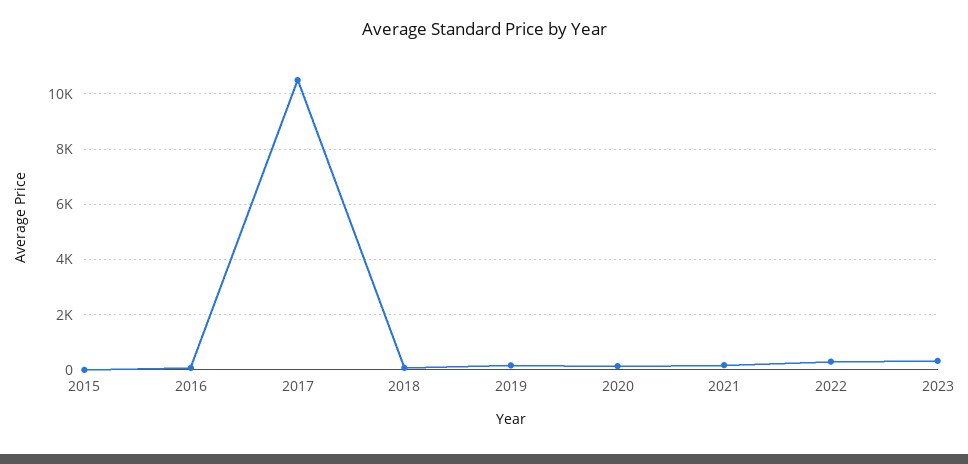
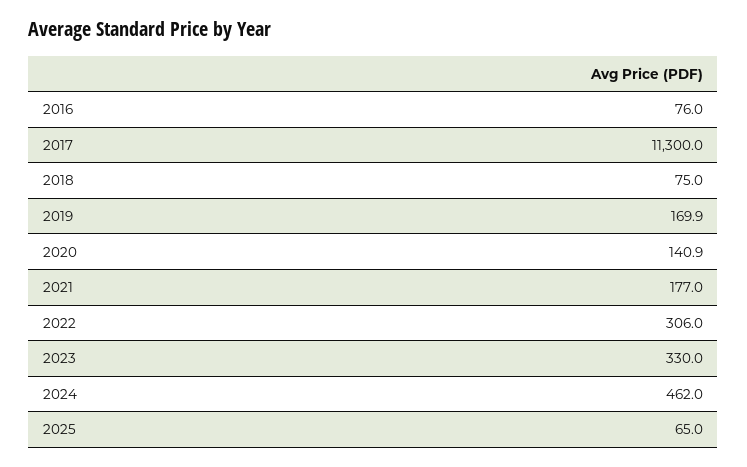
2015: 0 -> none
2017: 10500 -> 11300
2024: none -> 462
2025: none -> 65

